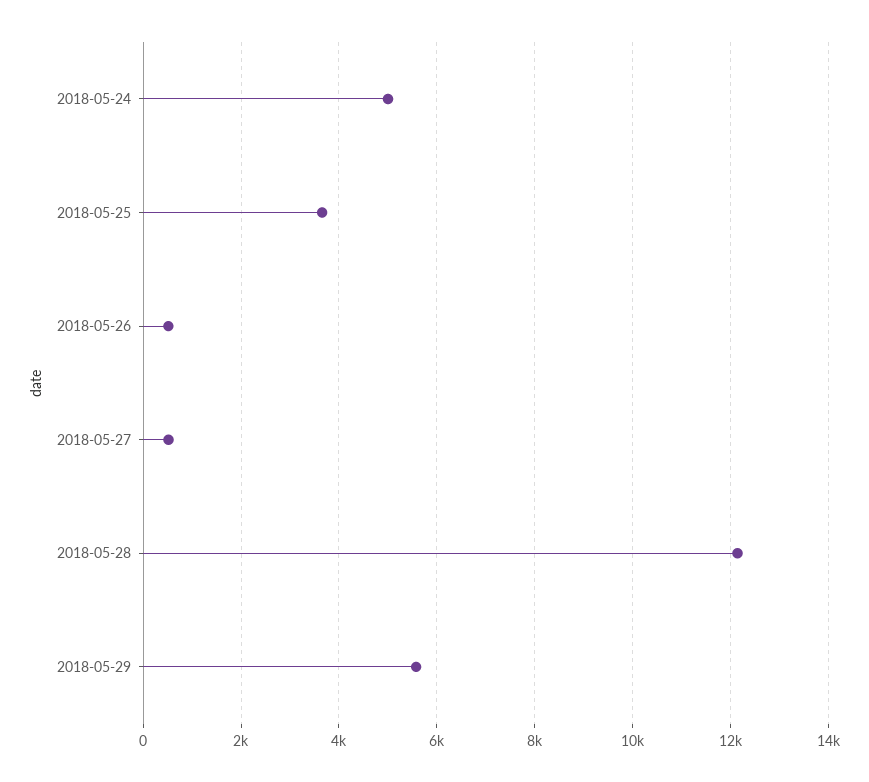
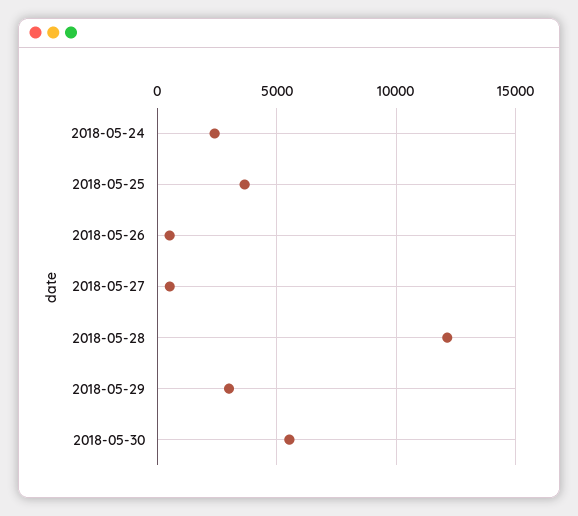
2018-05-24: 5000 -> 2500
2018-05-29: 5600 -> 3000
2018-05-30: none -> 5500

